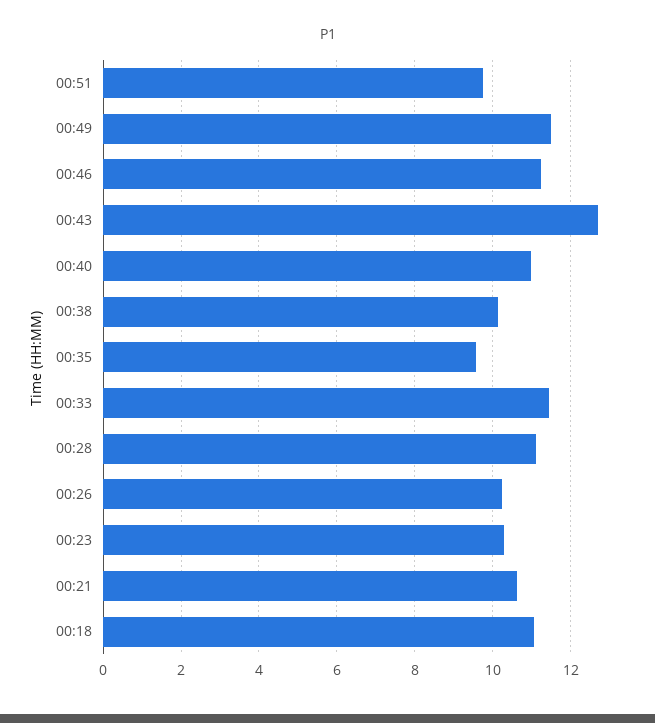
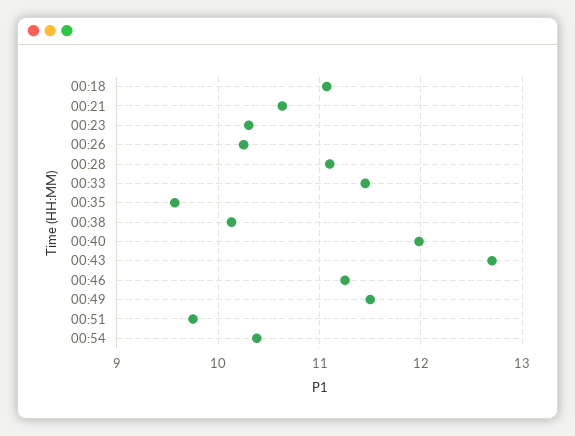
00:40: 11 -> 12
00:54: none -> 10.4

